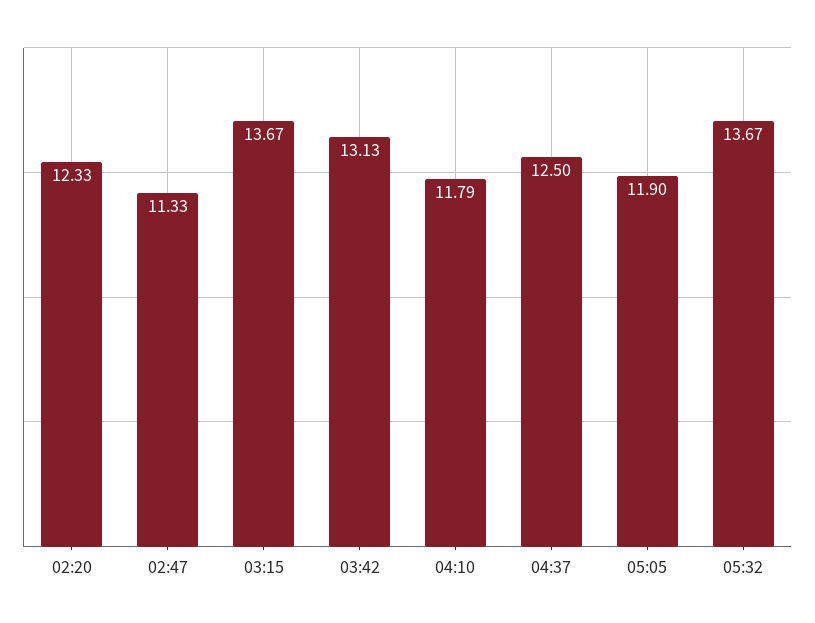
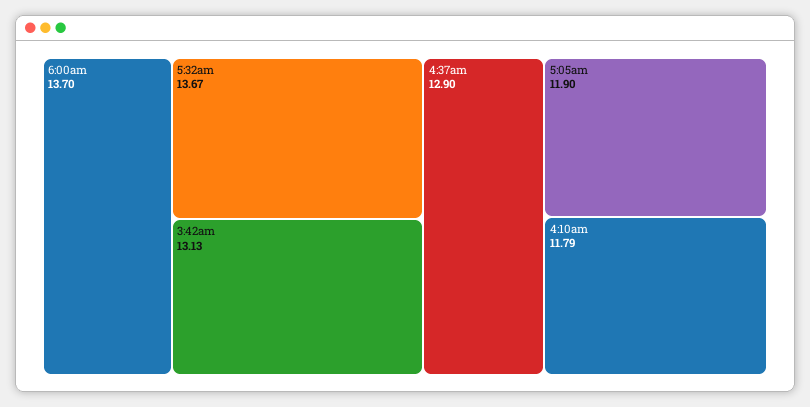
02:20: 12.33 -> none
02:47: 11.33 -> none
03:15: 13.67 -> none
04:37: 12.5 -> 12.9
6:00am: none -> 13.7

